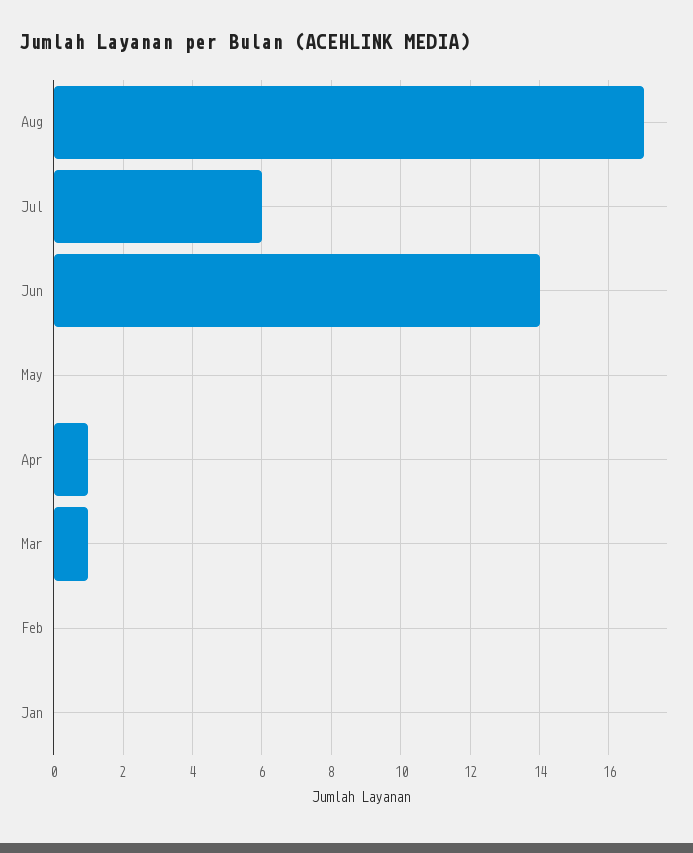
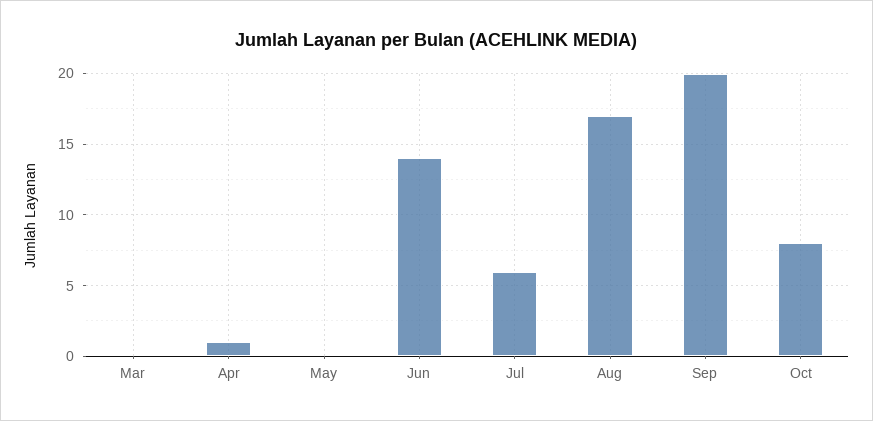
Mar: 1 -> 0
Feb: 0 -> none
Jan: 0 -> none
Sep: none -> 20
Oct: none -> 8

